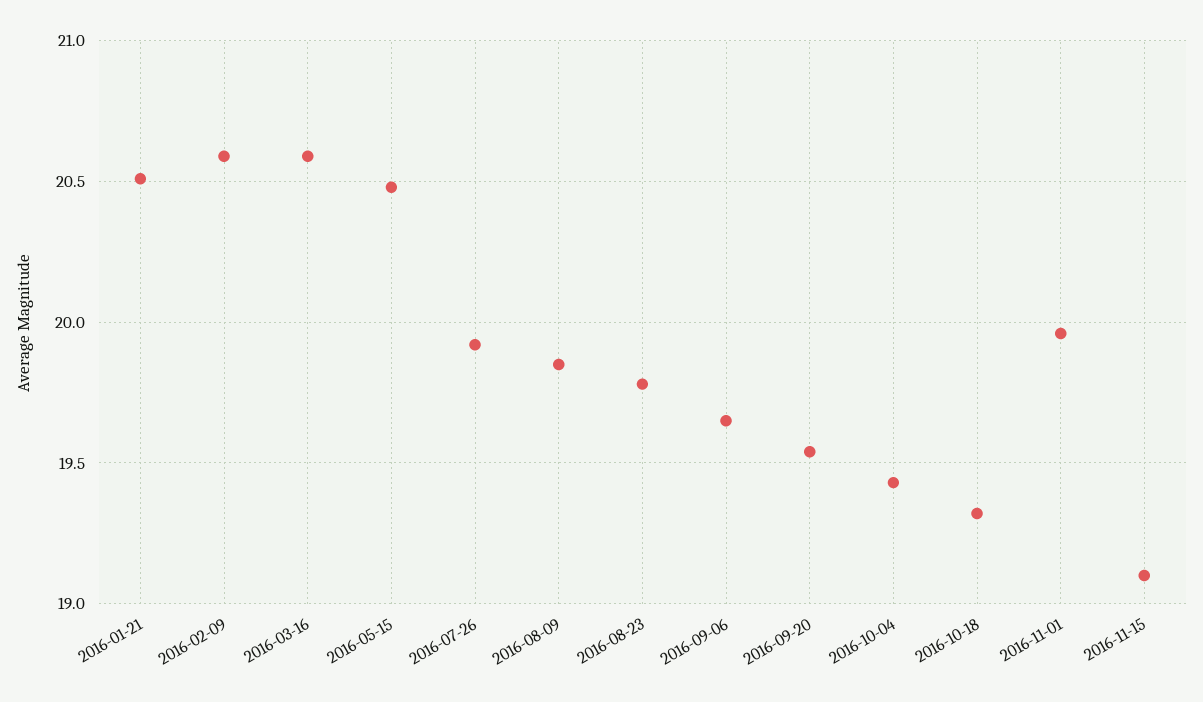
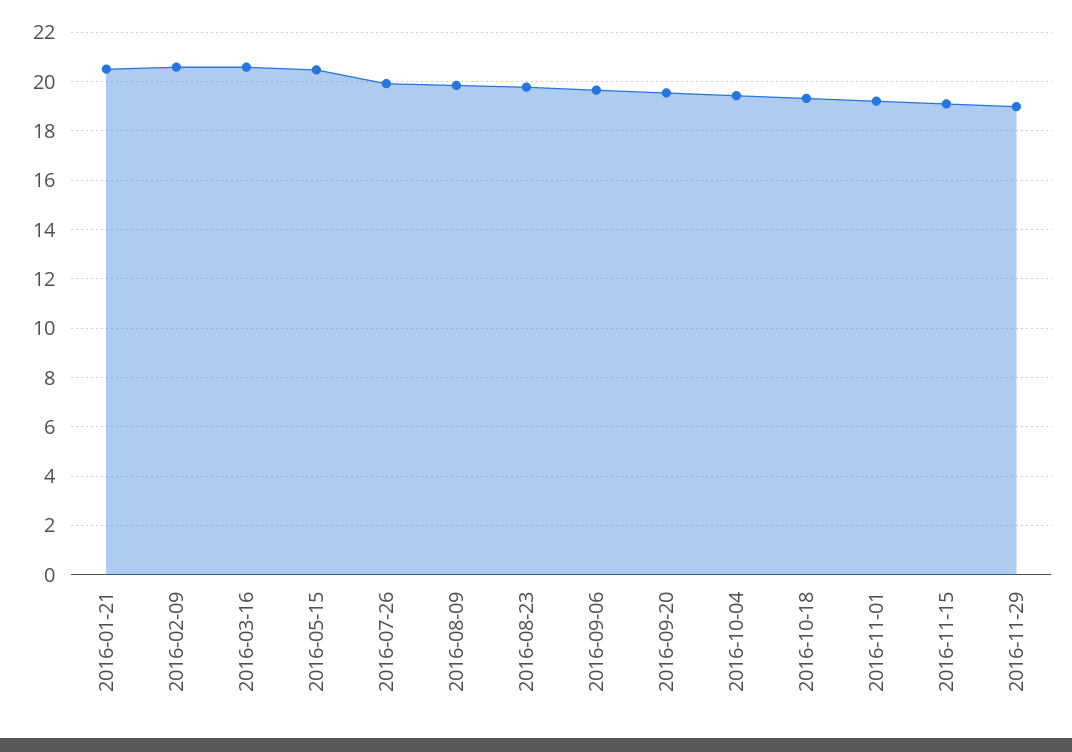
2016-11-01: 19.95 -> 19.25
2016-11-29: none -> 19

